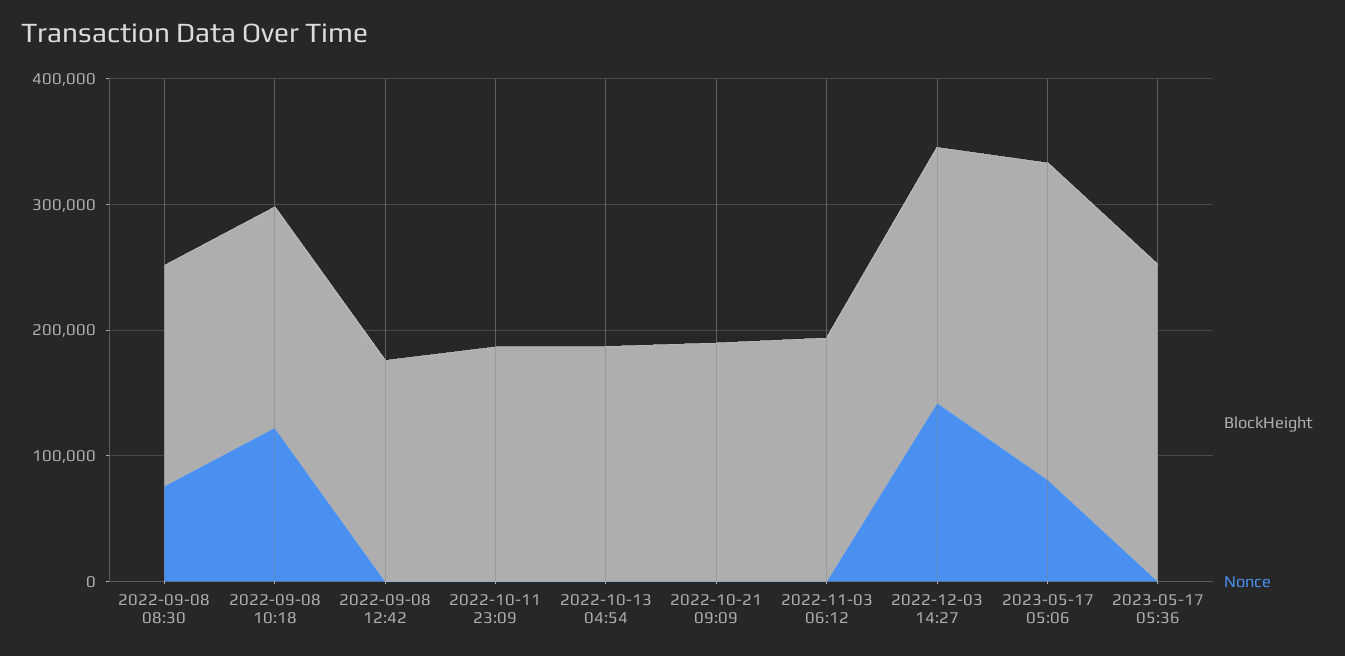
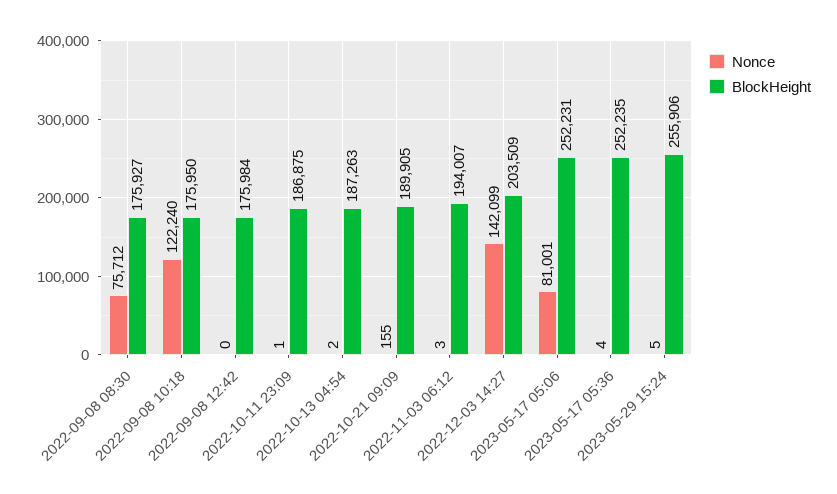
Nonce, 2023-05-29 15:24: none -> 5
BlockHeight, 2023-05-29 15:24: none -> 255906

